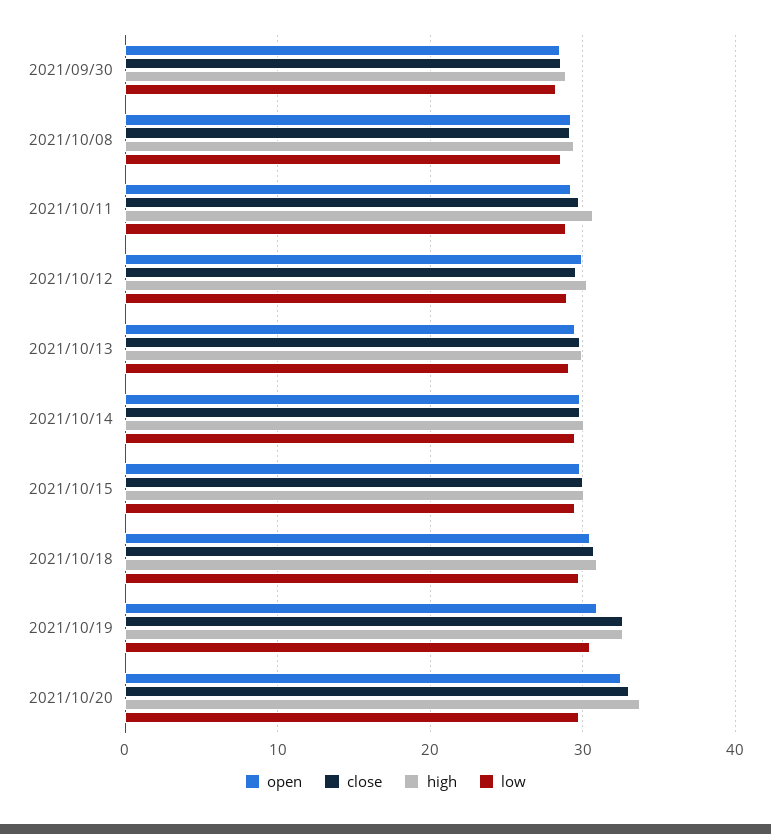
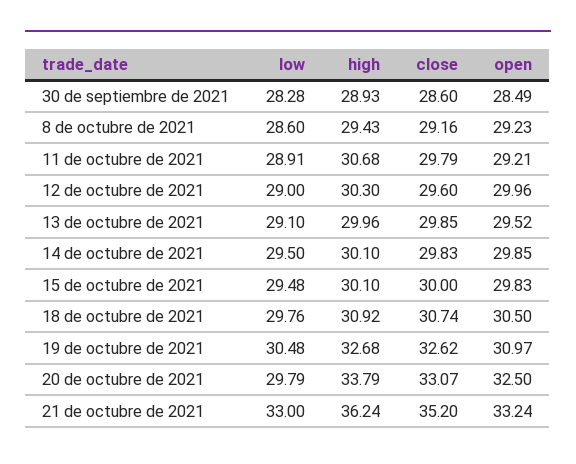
low, 21 de octubre de 2021: none -> 33
high, 21 de octubre de 2021: none -> 36.24
close, 21 de octubre de 2021: none -> 35.2
open, 21 de octubre de 2021: none -> 33.24

